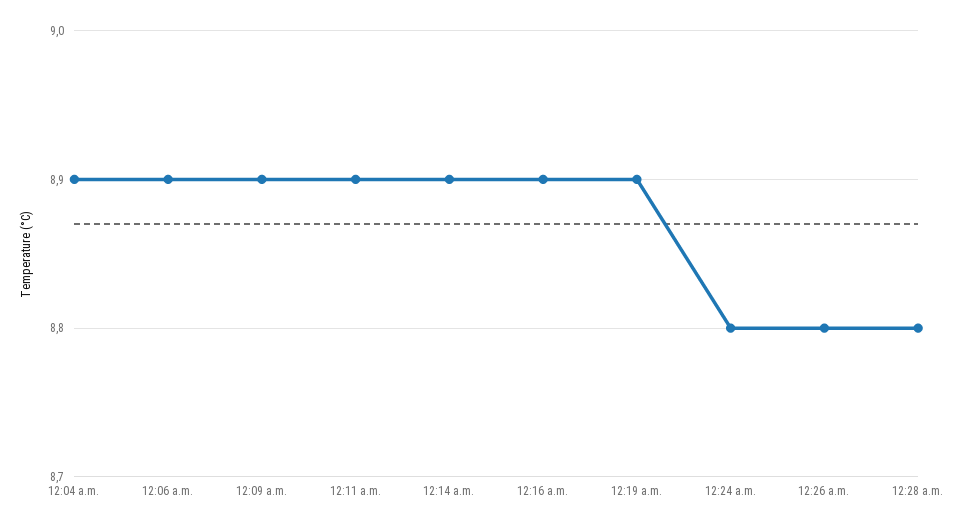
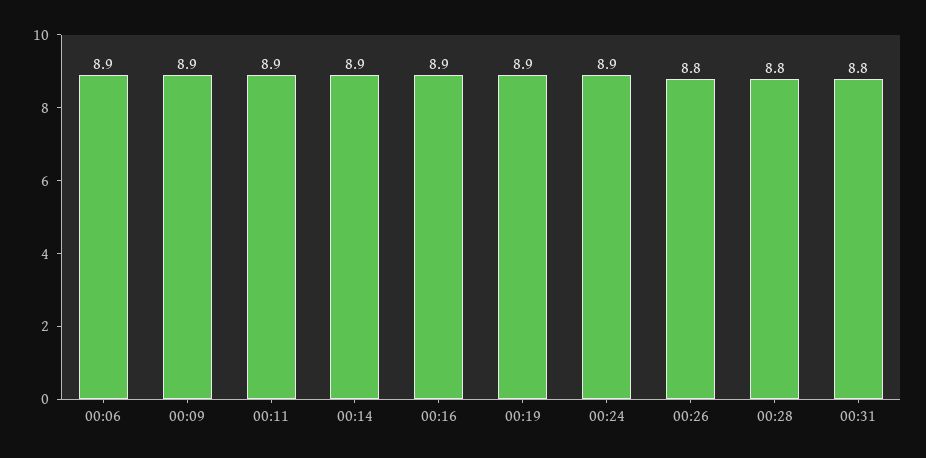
12:04 a.m.: 8.9 -> none
12:24 a.m.: 8.8 -> 8.9
00:31: none -> 8.8

